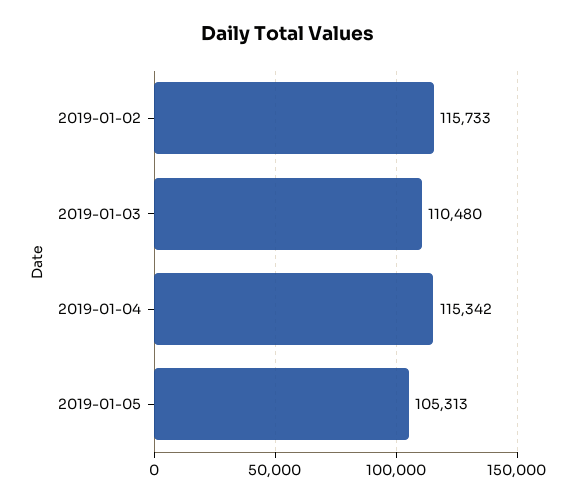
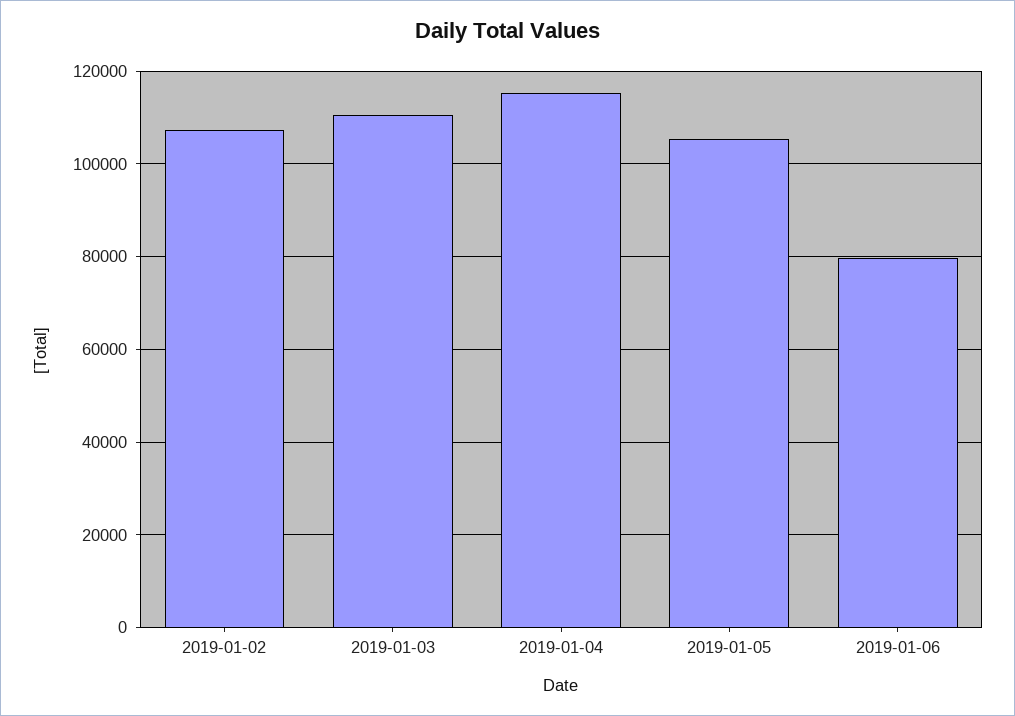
2019-01-02: 115733 -> 108000
2019-01-06: none -> 80000

